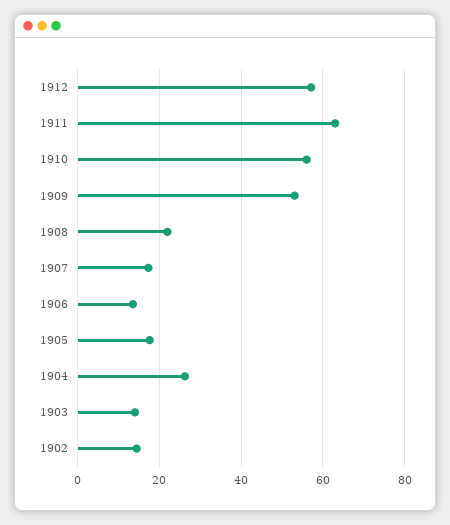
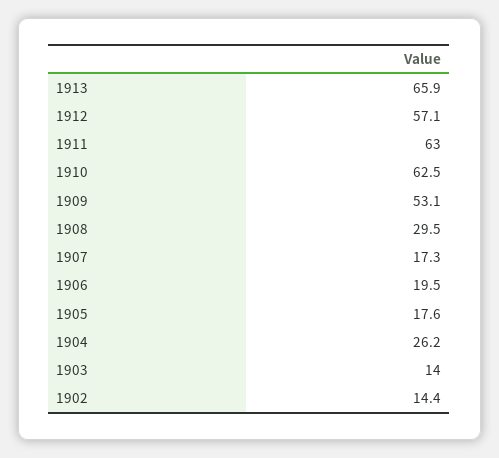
1910: 56 -> 62.5
1908: 22 -> 29.5
1906: 14 -> 19.5
1913: none -> 65.9

